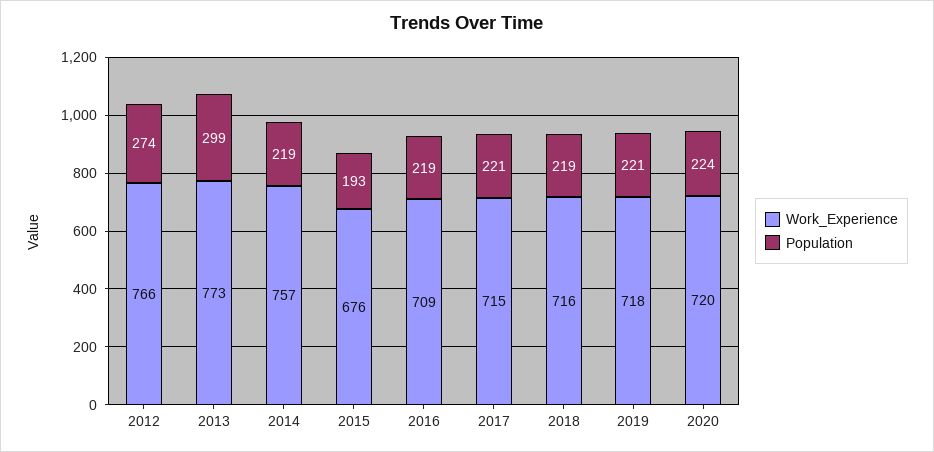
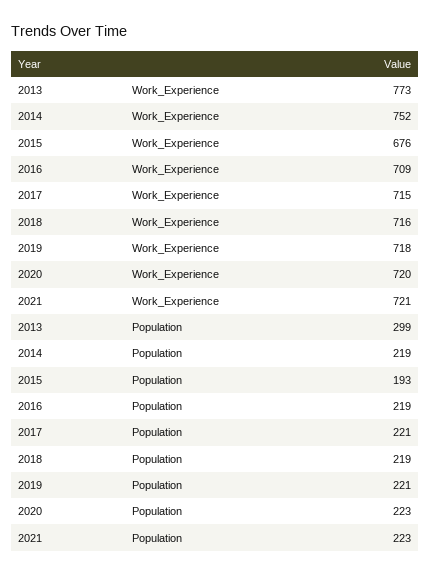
Work_Experience, 2012: 766 -> none
Population, 2012: 274 -> none
Work_Experience, 2014: 757 -> 752
Population, 2020: 224 -> 223
Work_Experience, 2021: none -> 721
Population, 2021: none -> 223

